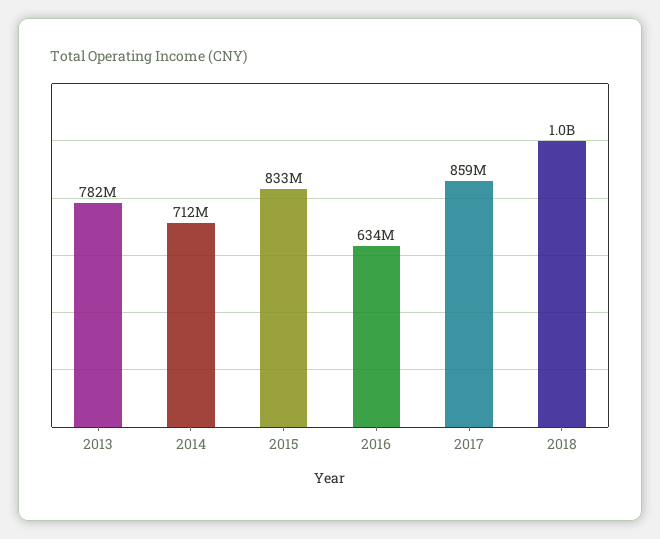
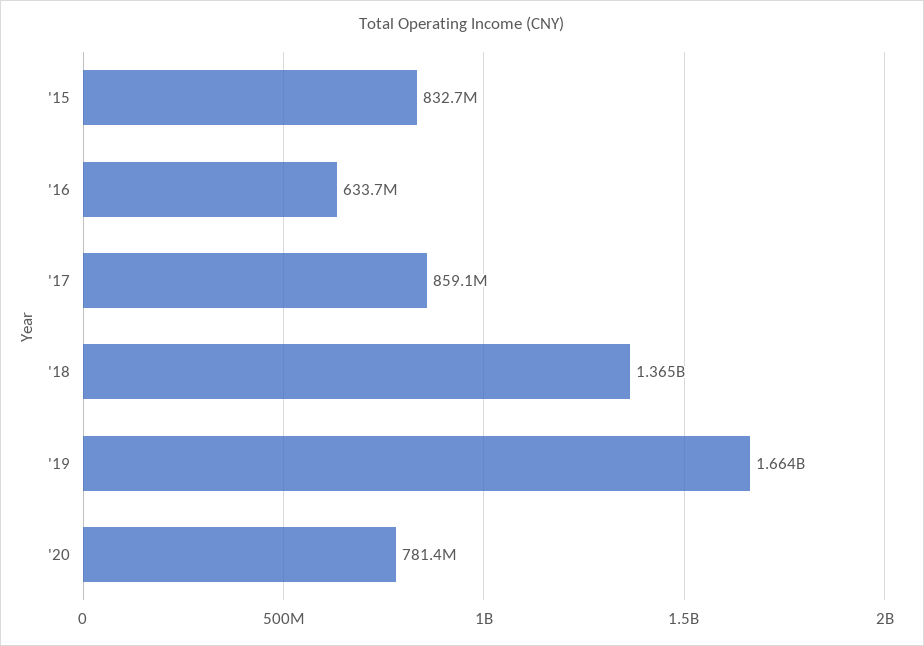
2013: 782000000 -> none
2014: 712000000 -> none
2018: 1000000000 -> 1365000000
'19: none -> 1664000000
'20: none -> 781400000

